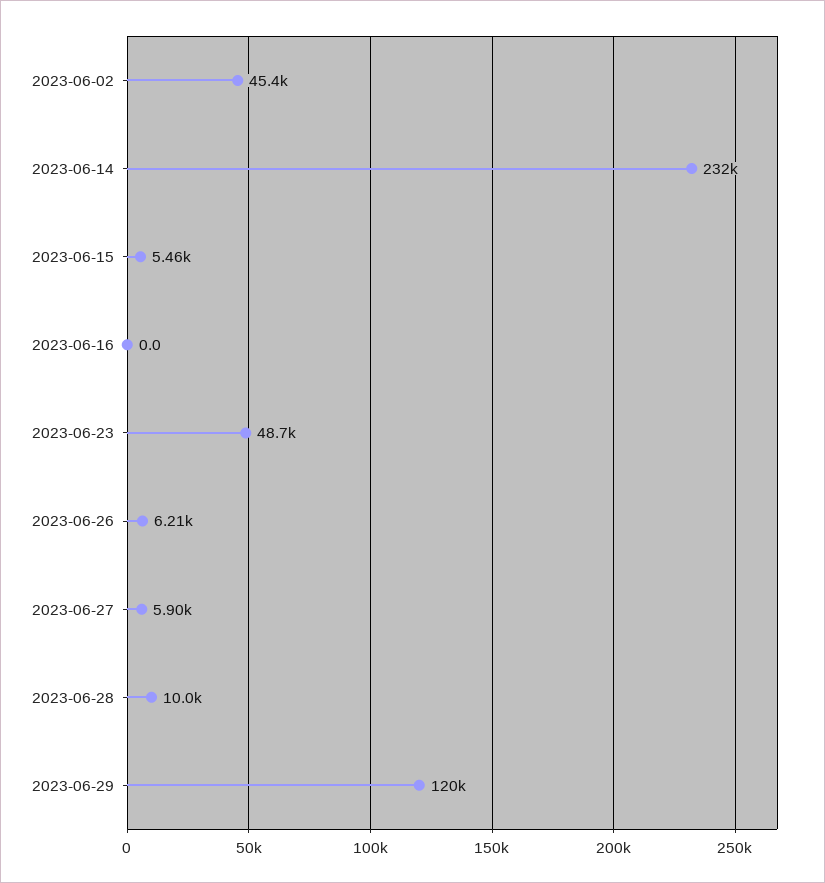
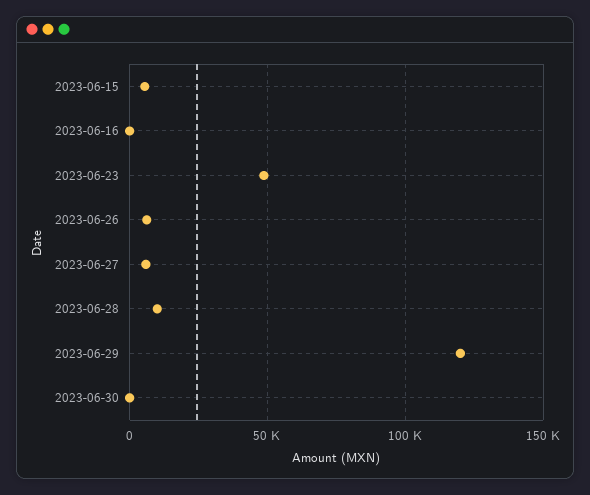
2023-06-02: 45400 -> none
2023-06-14: 232000 -> none
2023-06-30: none -> 0

